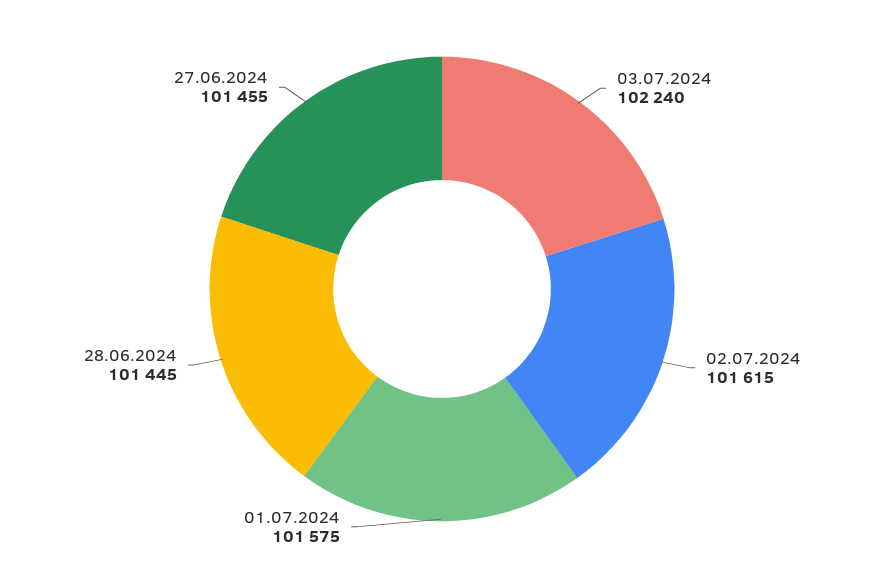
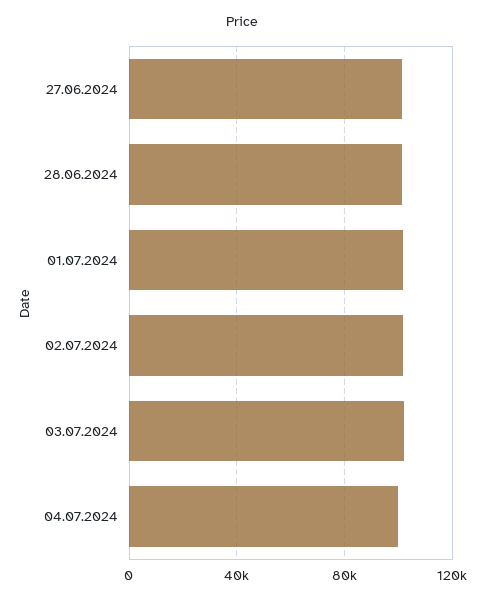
04.07.2024: none -> 100000

